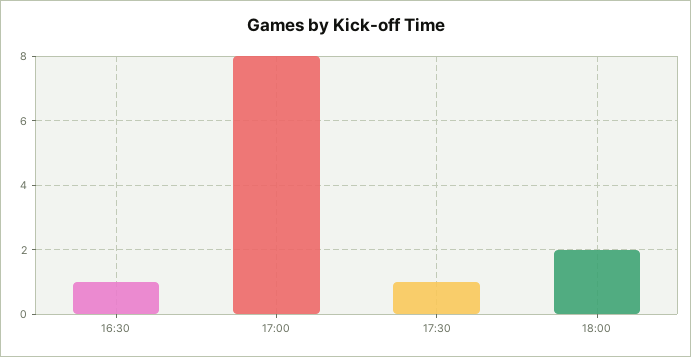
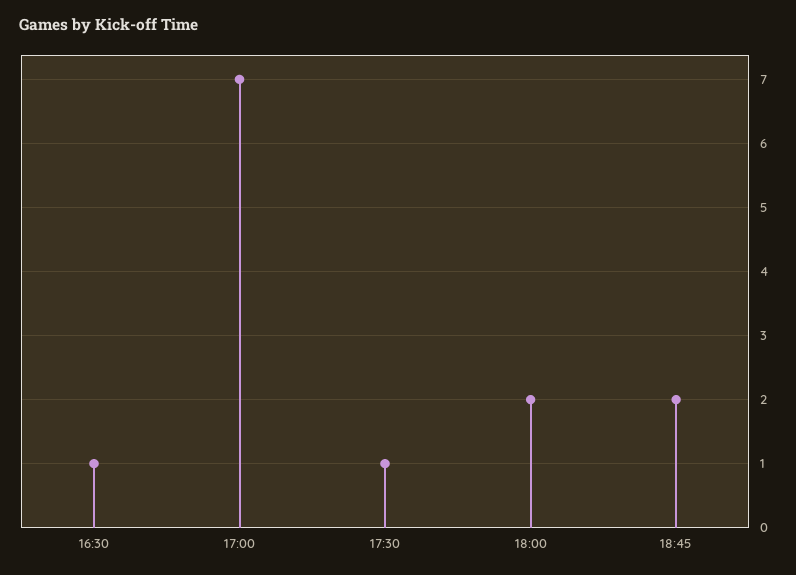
17:00: 8 -> 7
18:45: none -> 2

